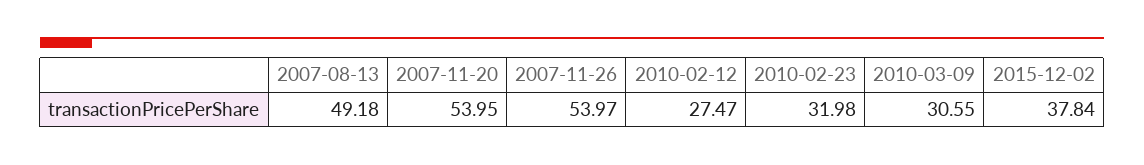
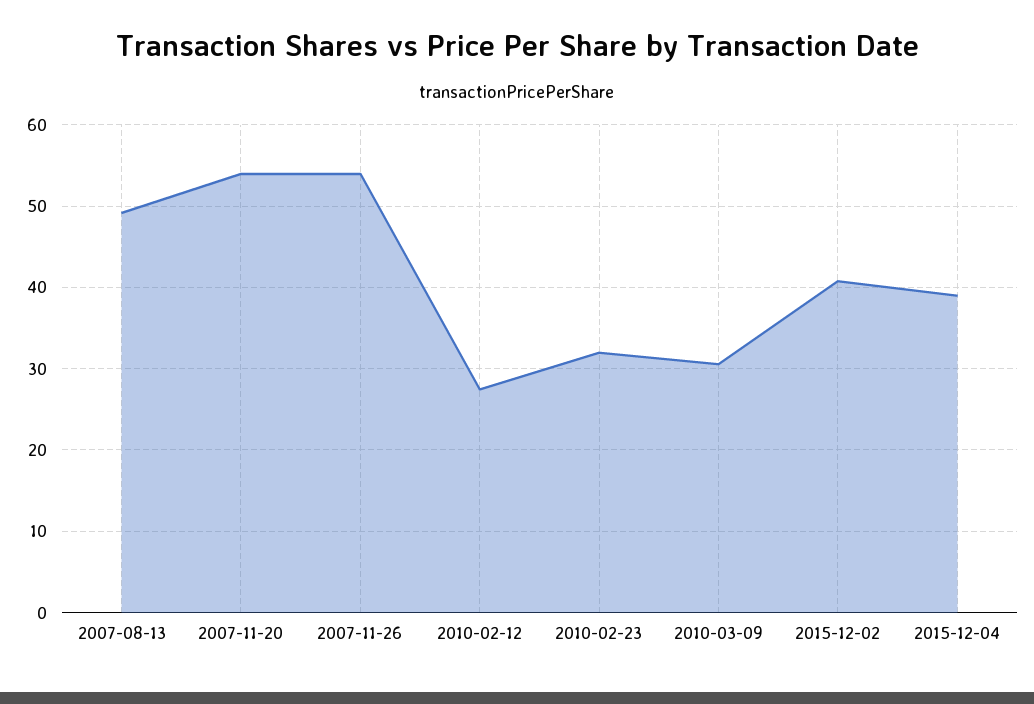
2015-12-02: 37.84 -> 41
2015-12-04: none -> 39

